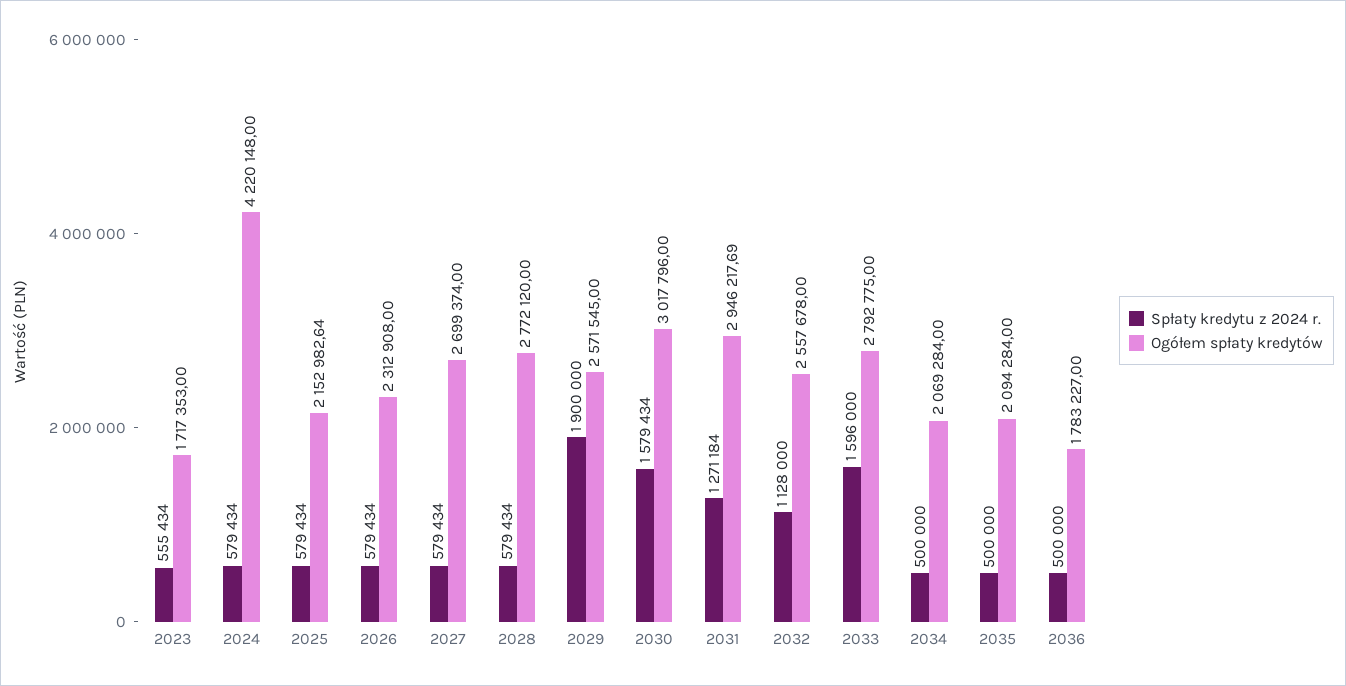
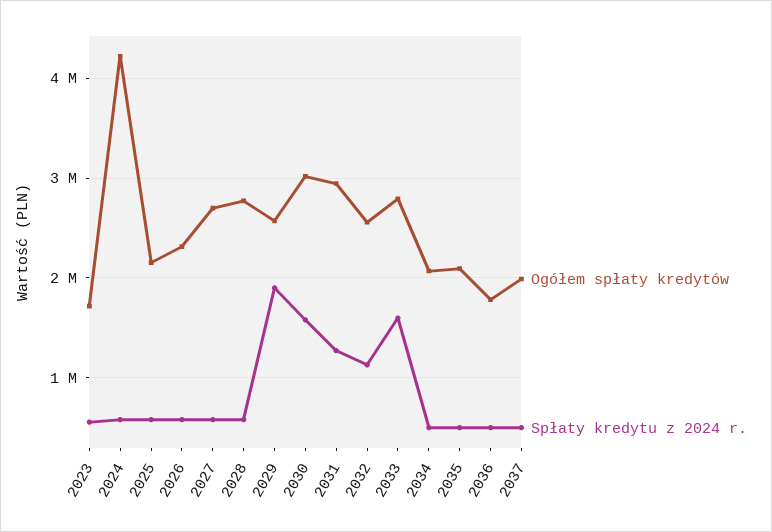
Ogółem spłaty kredytów, 2037: none -> 2000000
Spłaty kredytu z 2024 r., 2037: none -> 500000

